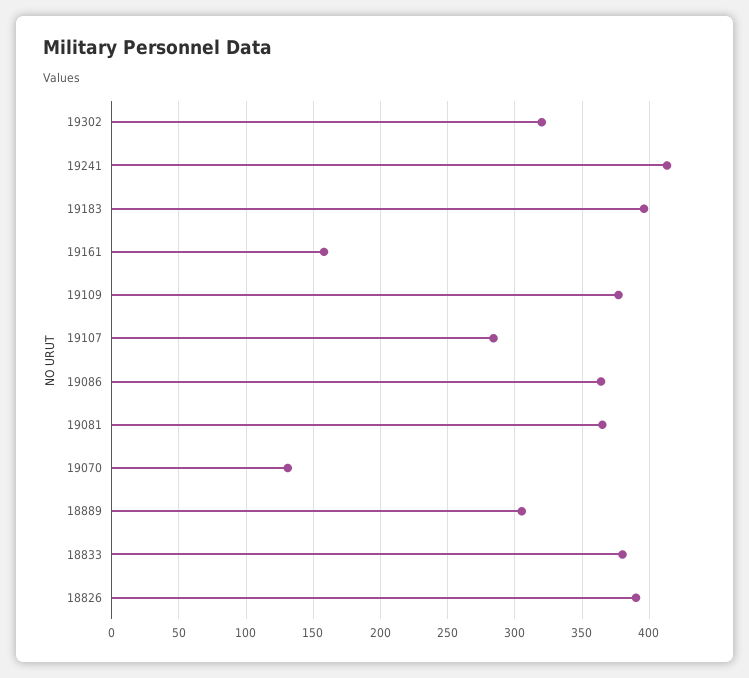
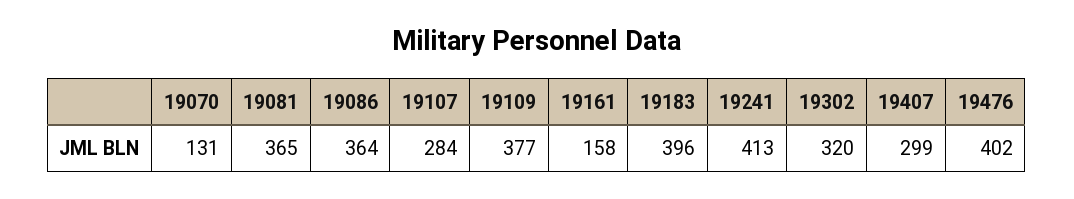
18889: 305 -> none
18833: 380 -> none
18826: 390 -> none
19407: none -> 299
19476: none -> 402

